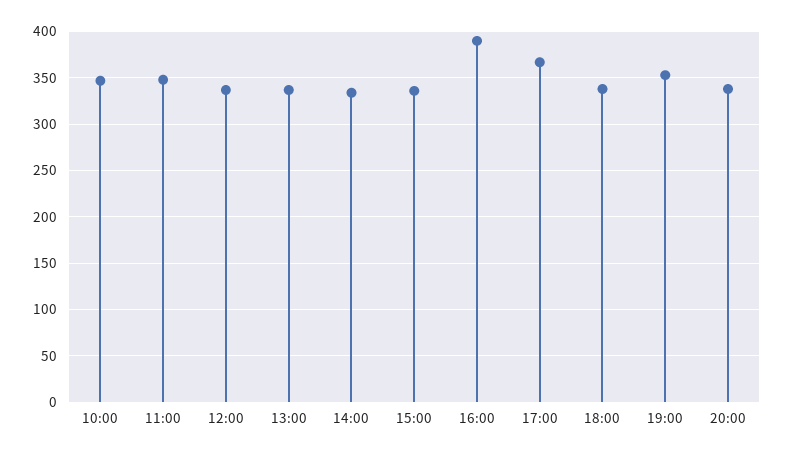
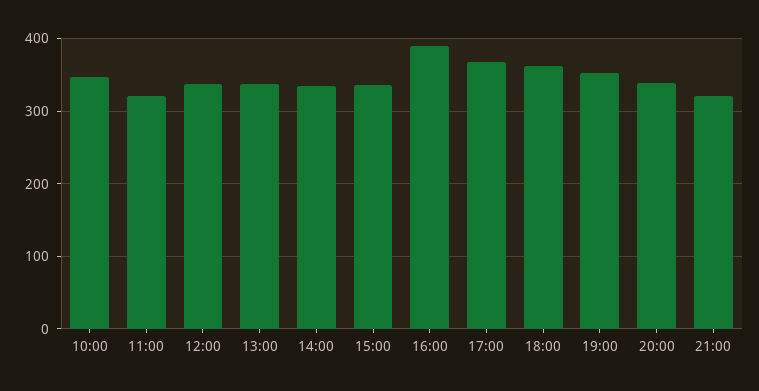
11:00: 350 -> 320
18:00: 340 -> 360
21:00: none -> 320

